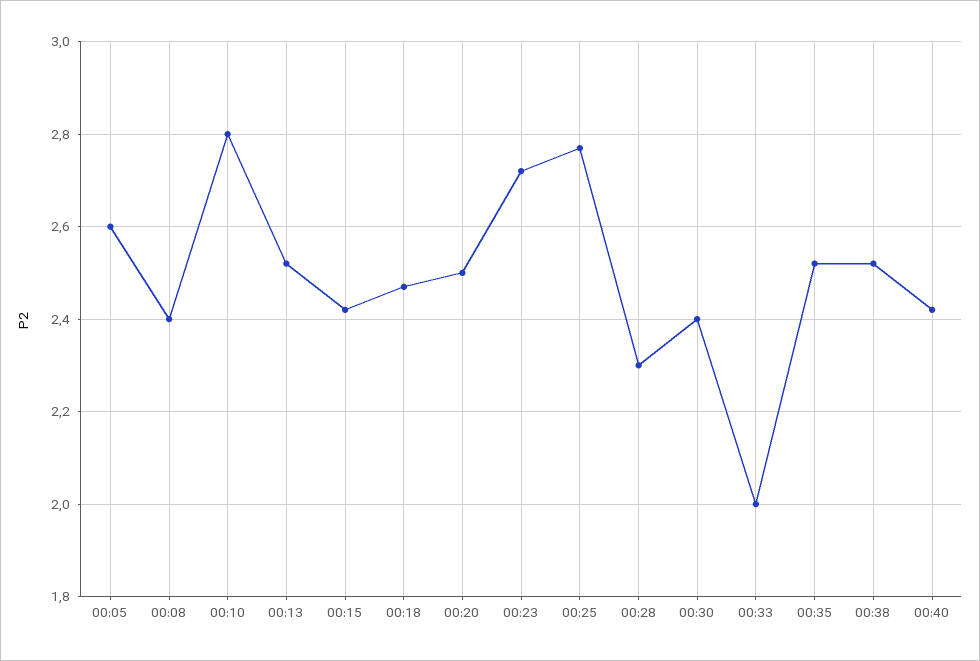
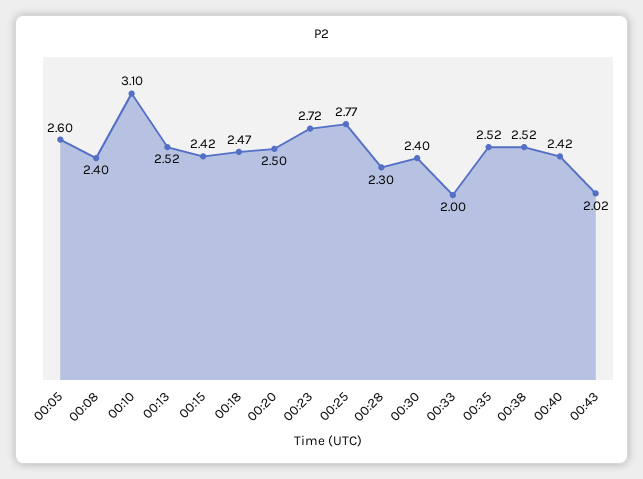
00:10: 2.8 -> 3.1
00:43: none -> 2.02

